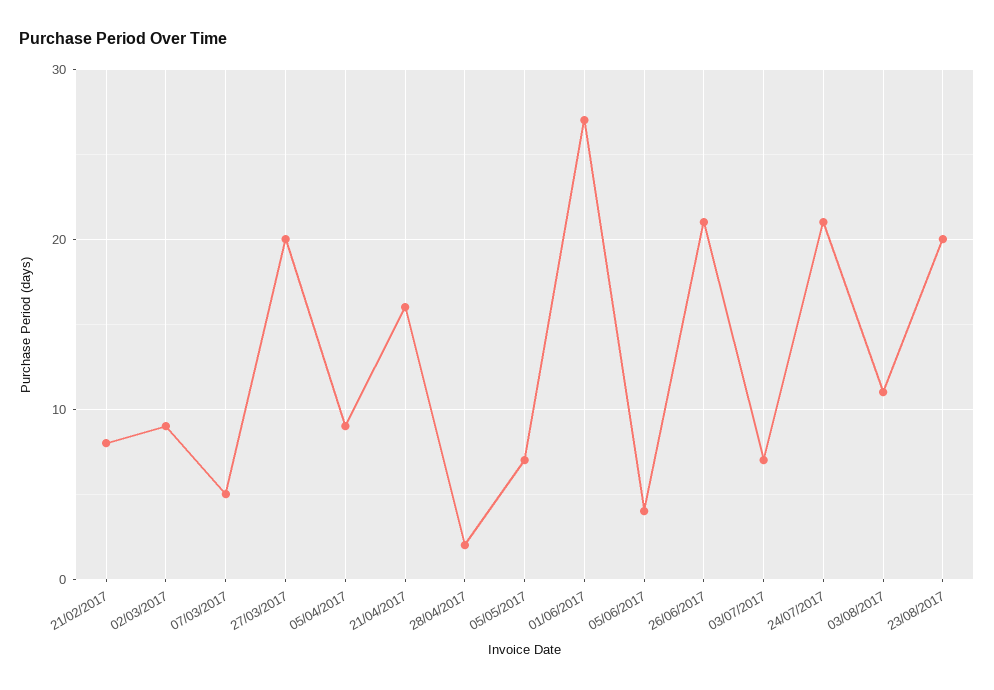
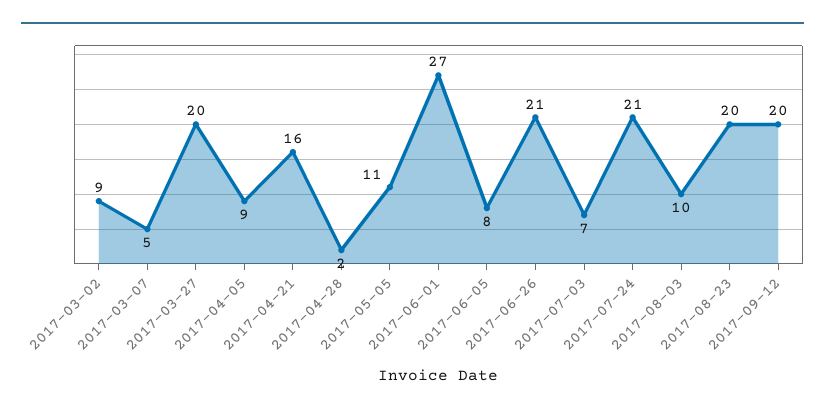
21/02/2017: 8 -> none
05/05/2017: 7 -> 11
05/06/2017: 4 -> 8
03/08/2017: 11 -> 10
2017-09-12: none -> 20

